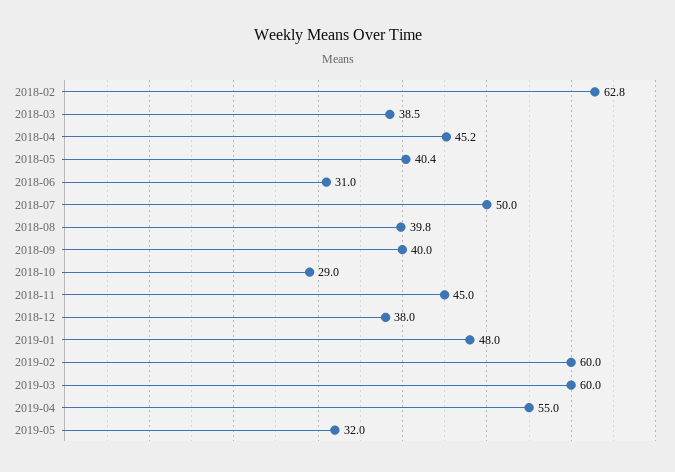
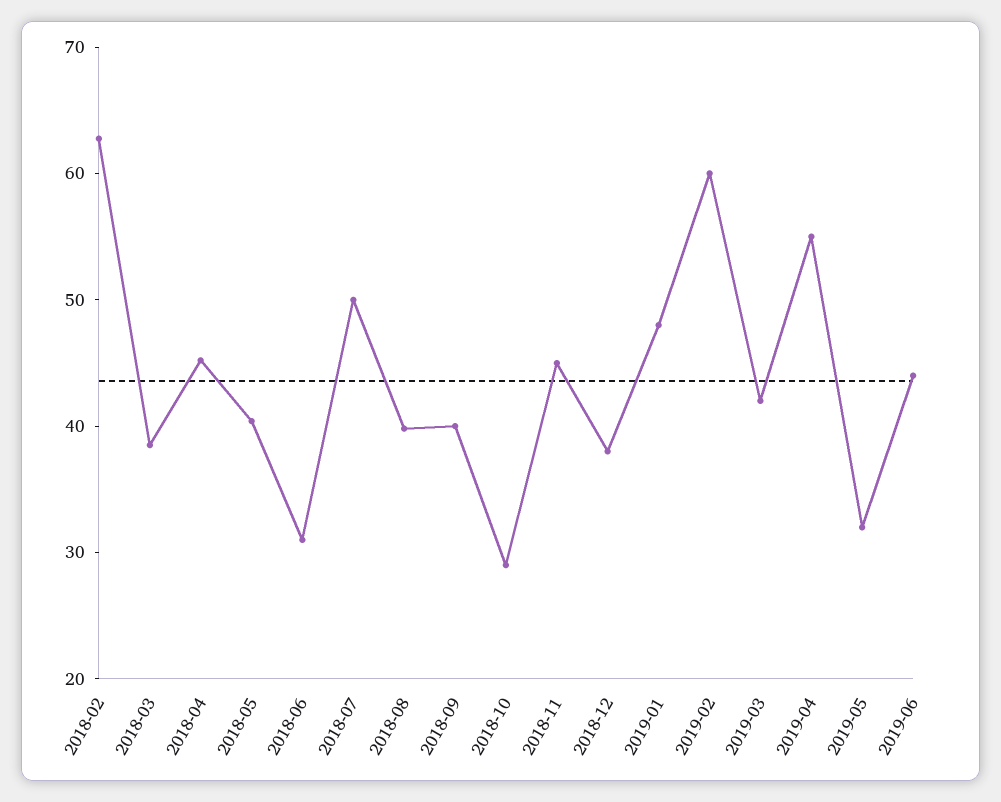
2019-03: 60 -> 42
2019-06: none -> 44

